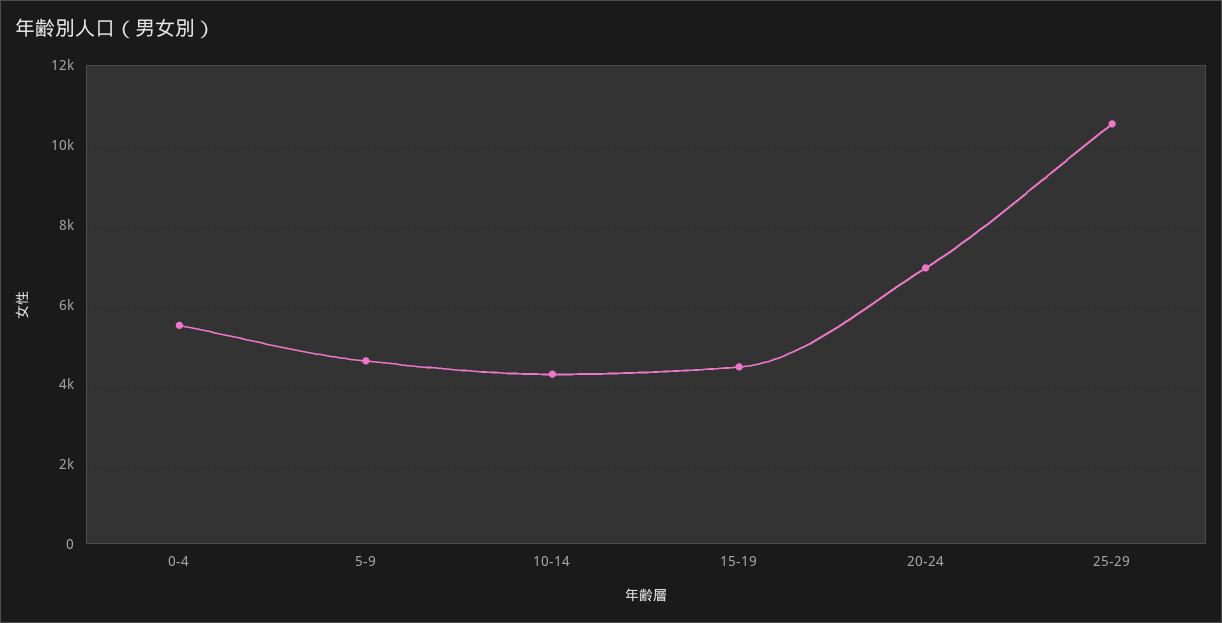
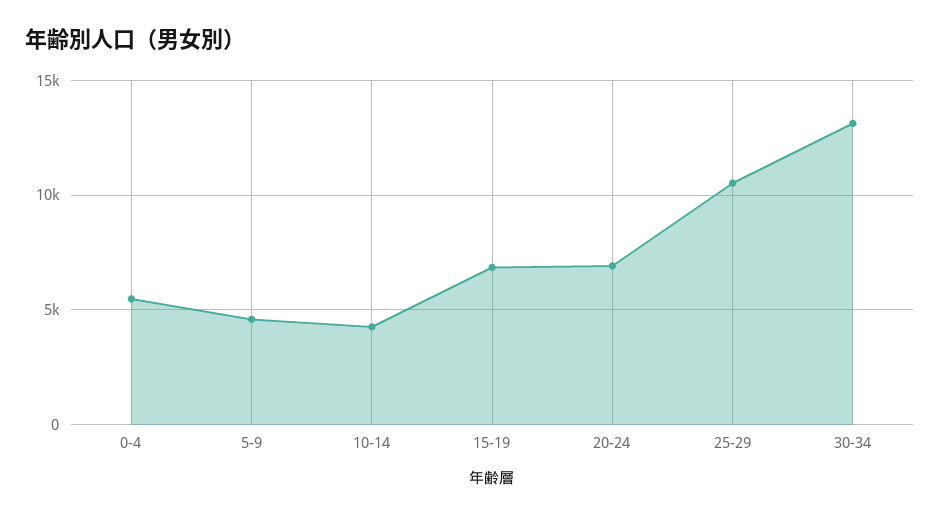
15-19: 4400 -> 7000
30-34: none -> 13000

